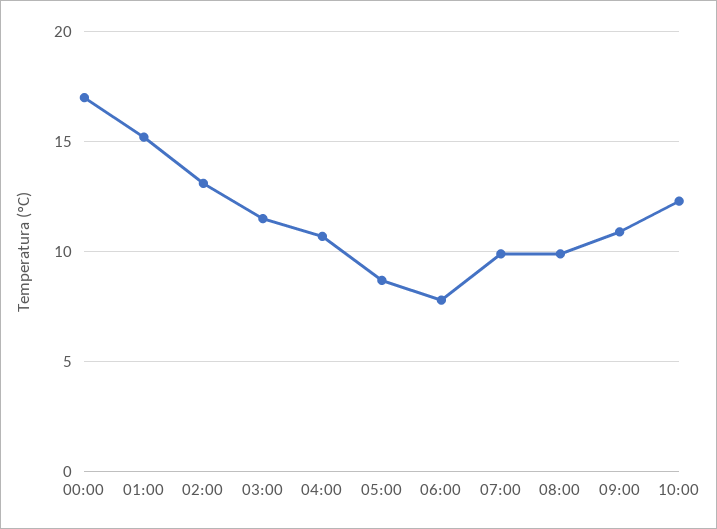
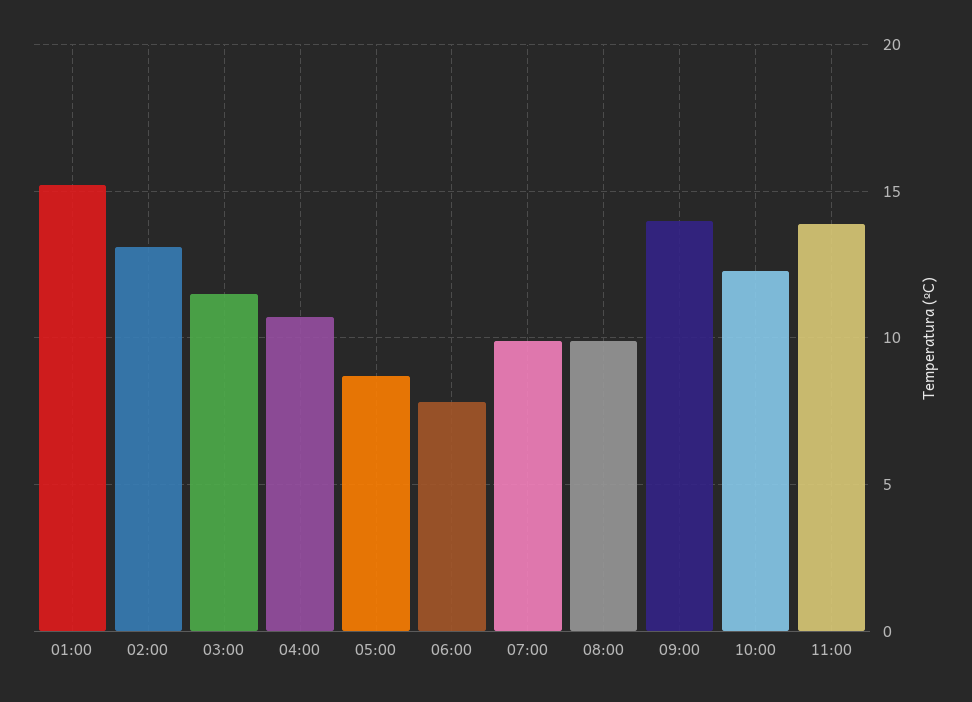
00:00: 17 -> none
09:00: 11 -> 14
11:00: none -> 14

